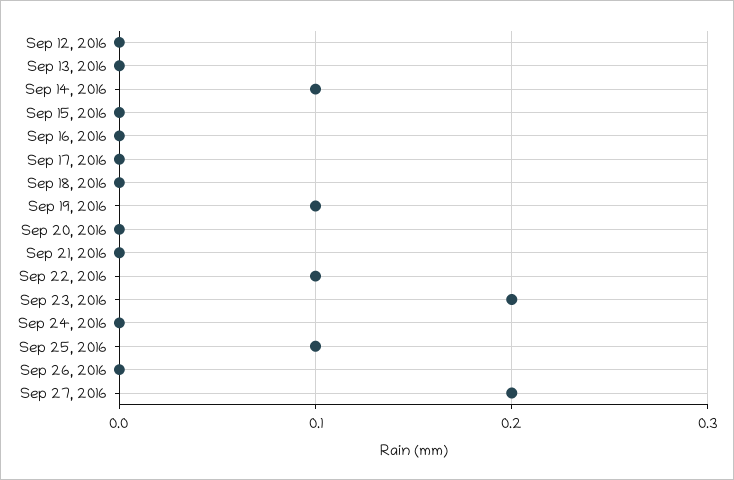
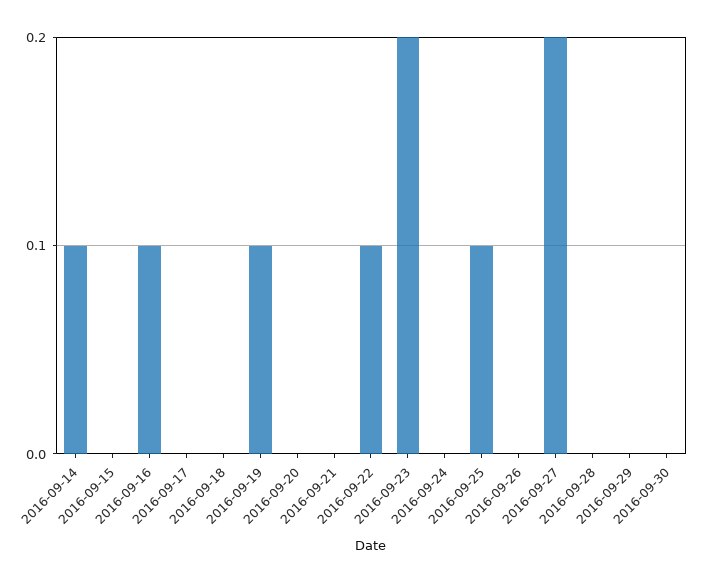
Sep 12, 2016: 0 -> none
Sep 13, 2016: 0 -> none
Sep 16, 2016: 0 -> 0.1
2016-09-28: none -> 0
2016-09-29: none -> 0
2016-09-30: none -> 0

